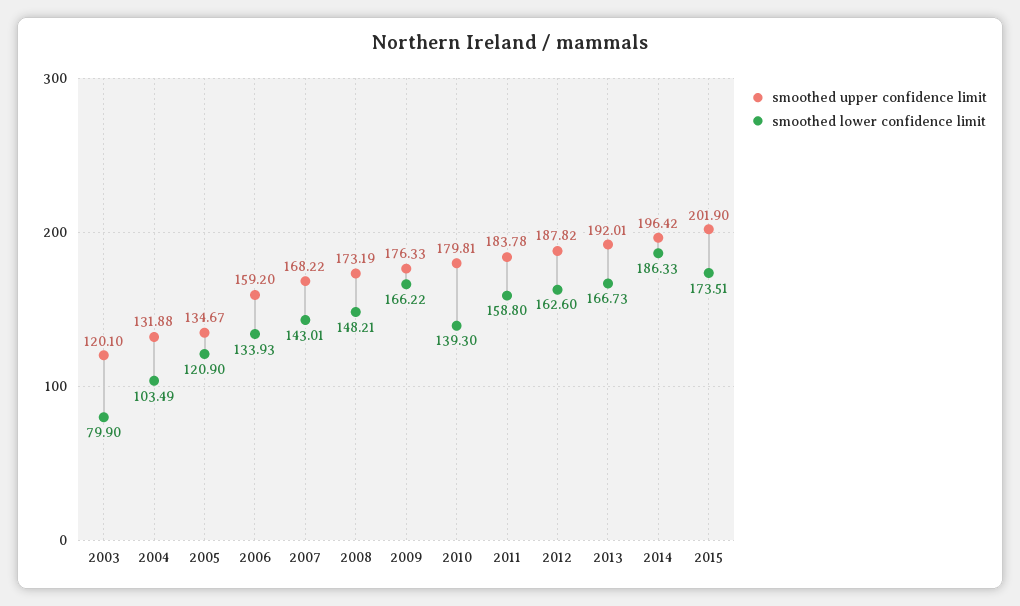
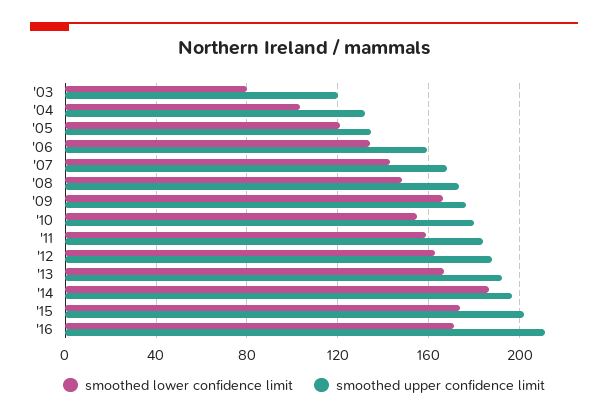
smoothed lower confidence limit, 2010: 139.3 -> 155
smoothed lower confidence limit, '16: none -> 170
smoothed upper confidence limit, '16: none -> 210

